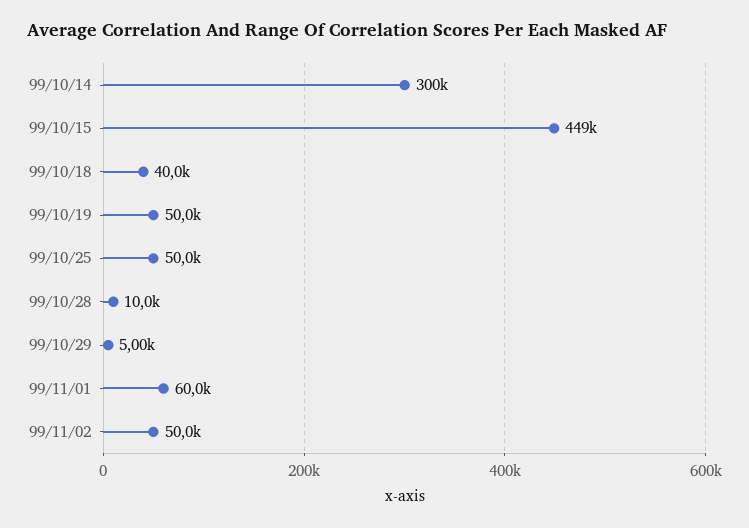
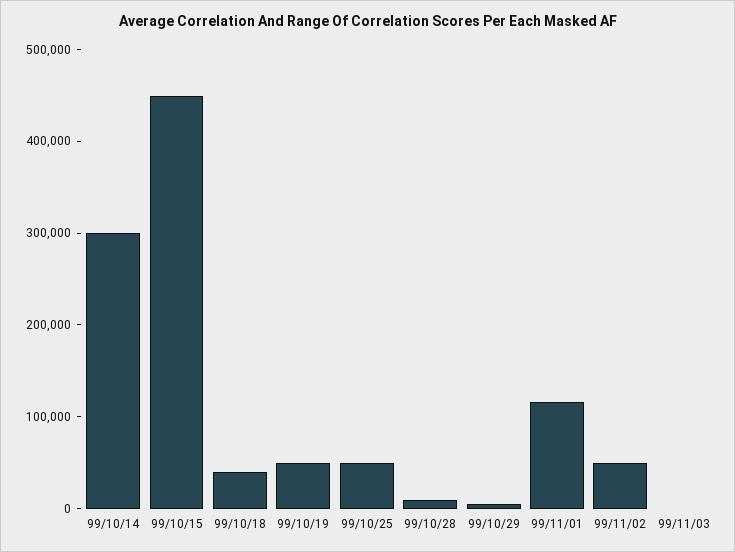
99/11/01: 60000 -> 120000
99/11/03: none -> 0

